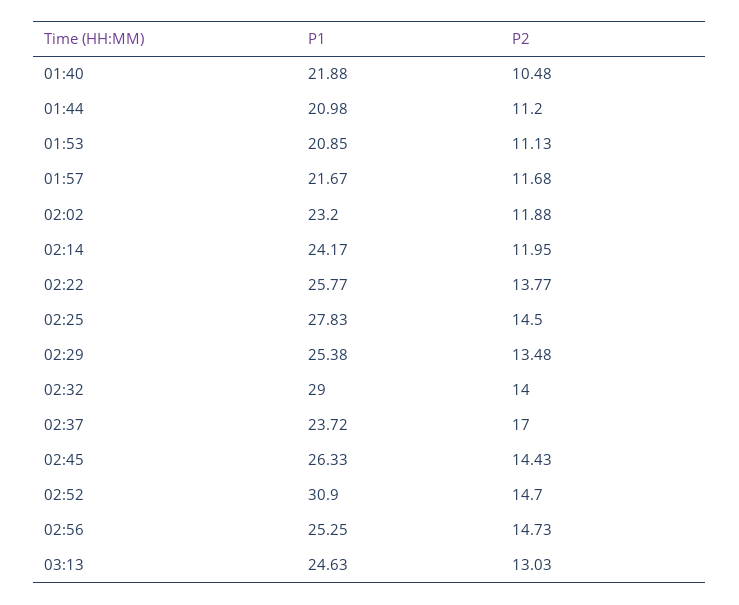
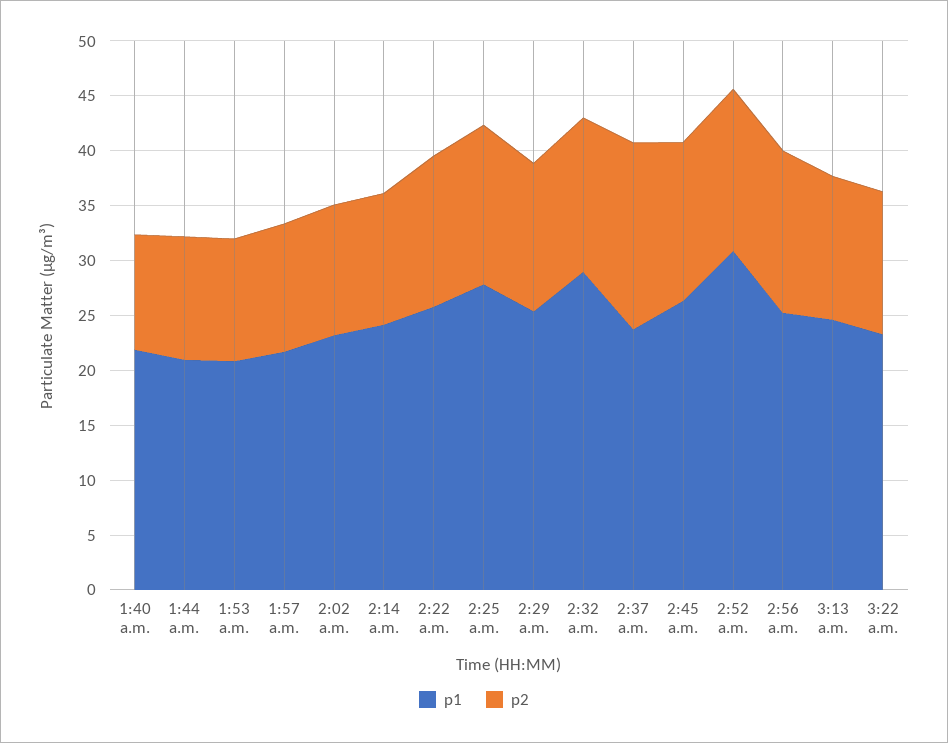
P1, 3:22 a.m.: none -> 23
P2, 3:22 a.m.: none -> 13

